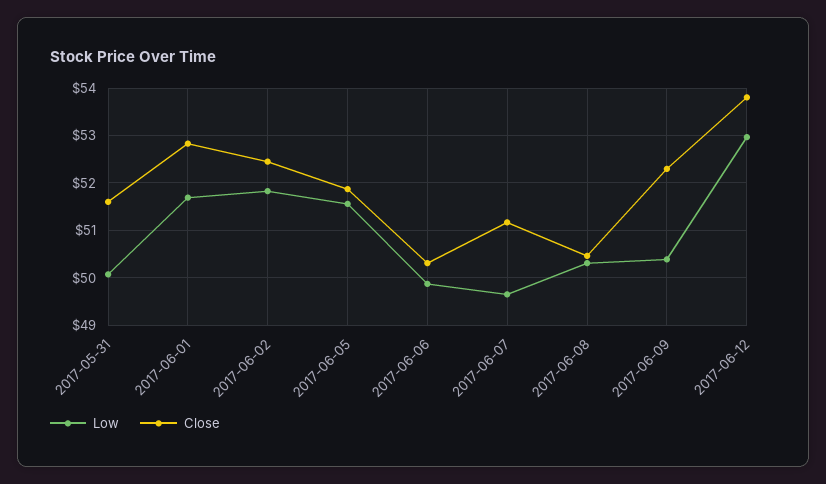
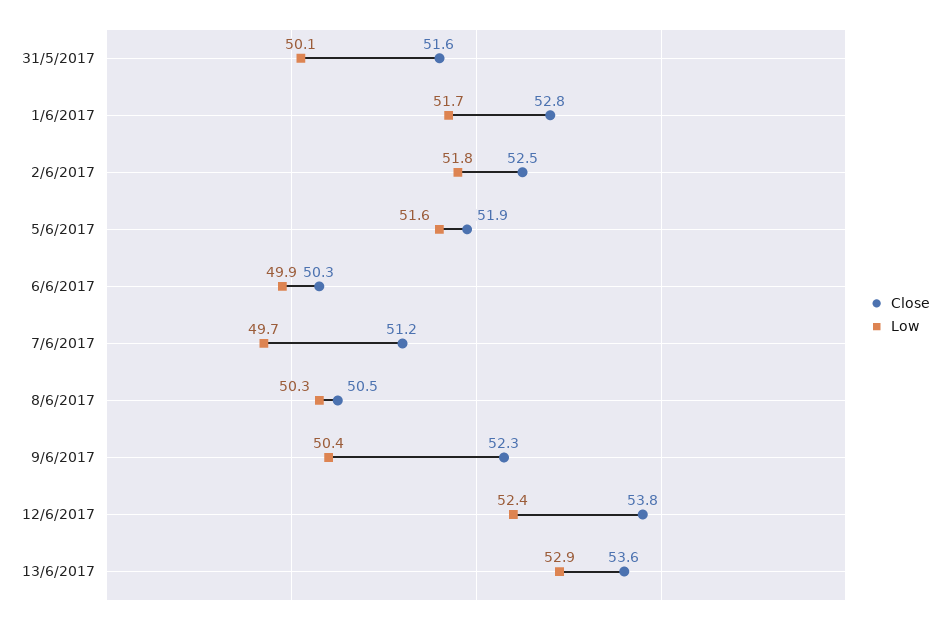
Low, 2017-06-12: 53 -> 52.4
Close, 13/6/2017: none -> 53.6
Low, 13/6/2017: none -> 52.9

